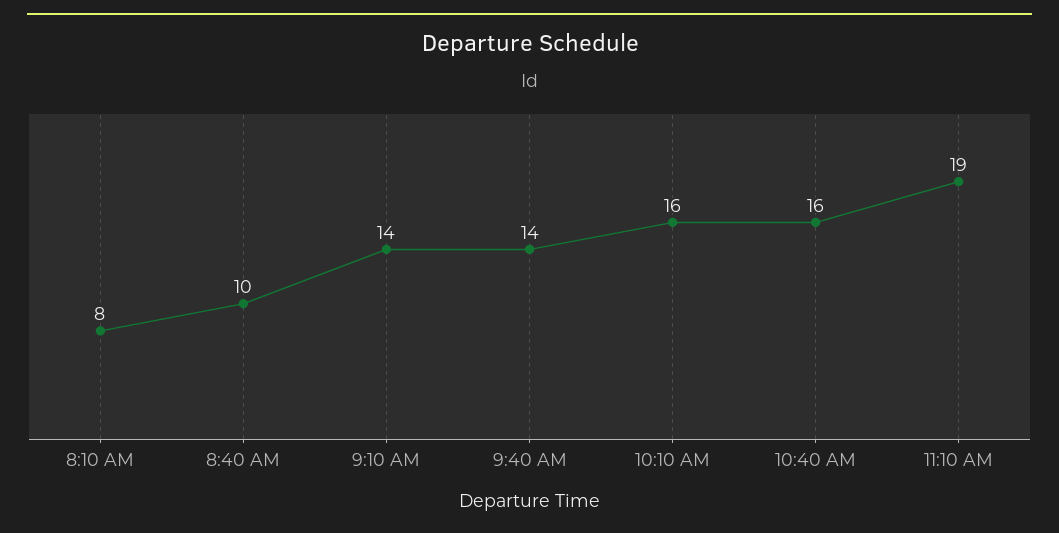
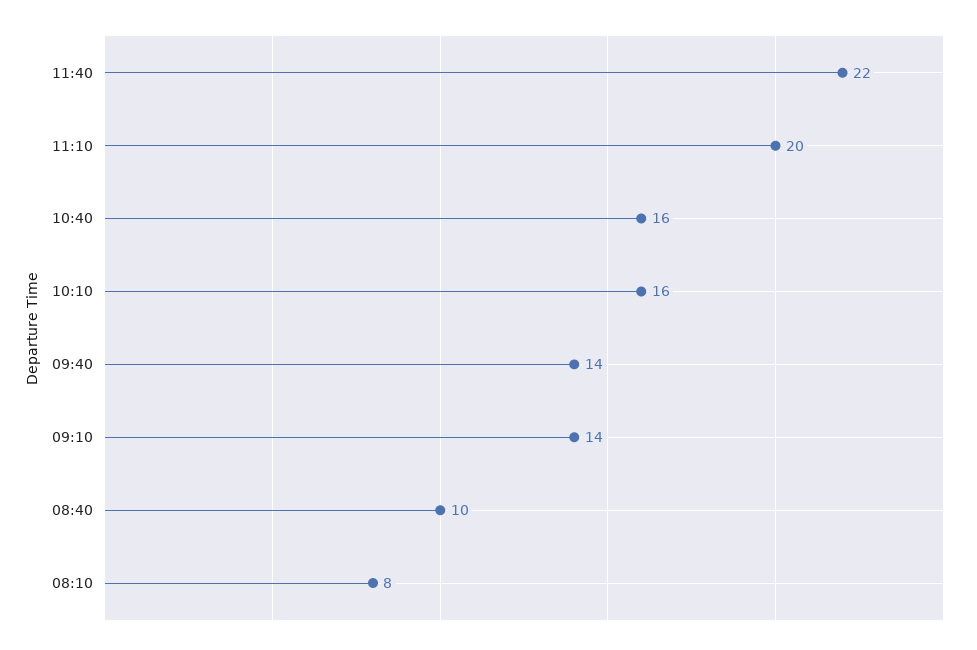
11:10 AM: 19 -> 20
11:40: none -> 22

